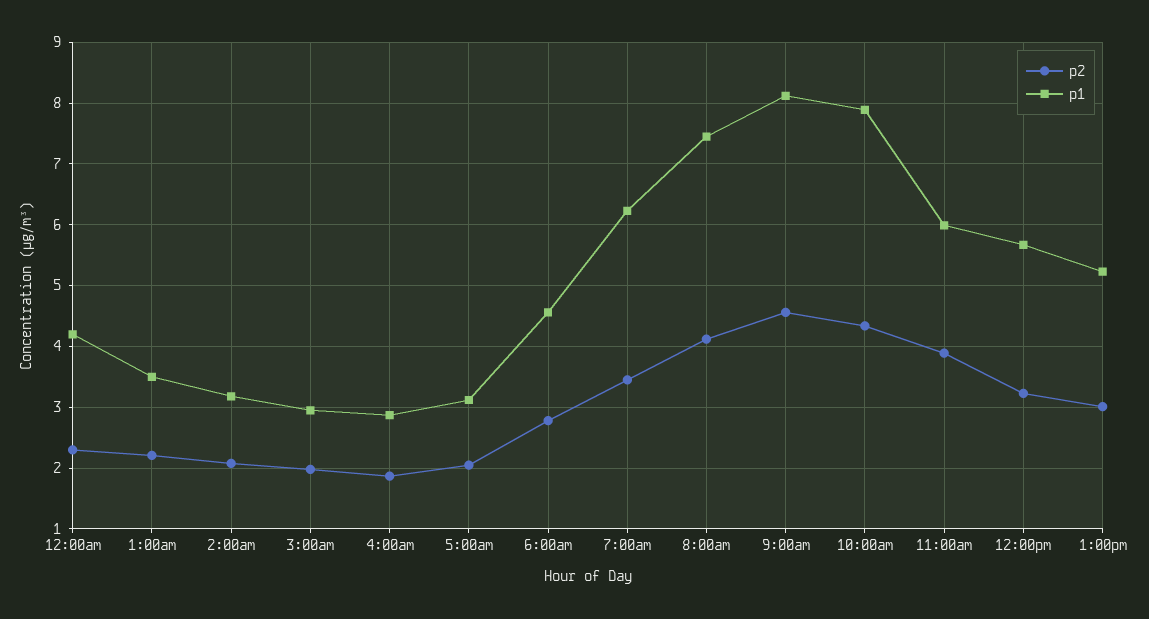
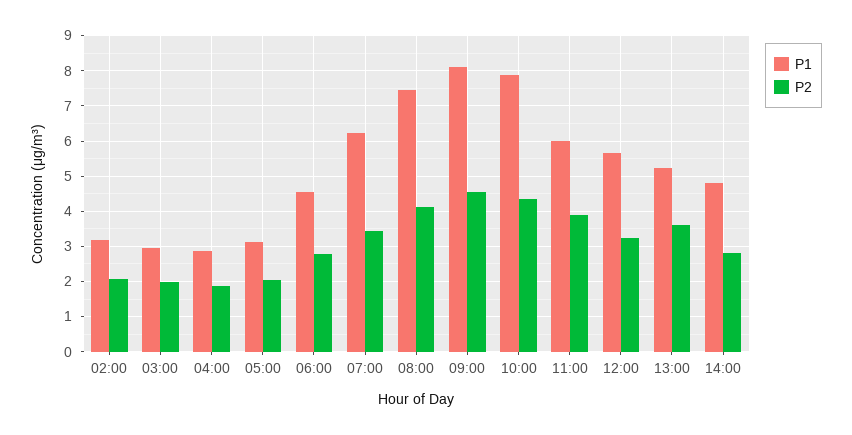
p2, 12:00am: 2.3 -> none
p1, 12:00am: 4.2 -> none
p2, 1:00am: 2.2 -> none
p1, 1:00am: 3.5 -> none
p2, 1:00pm: 3 -> 3.6
p1, 14:00: none -> 4.8
p2, 14:00: none -> 2.8

